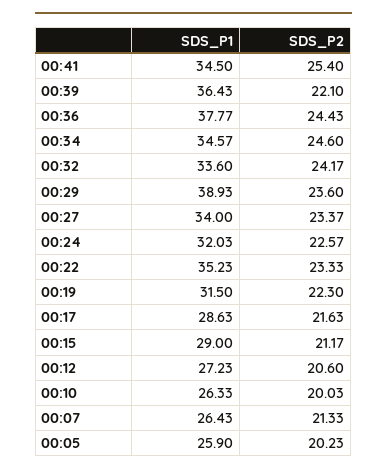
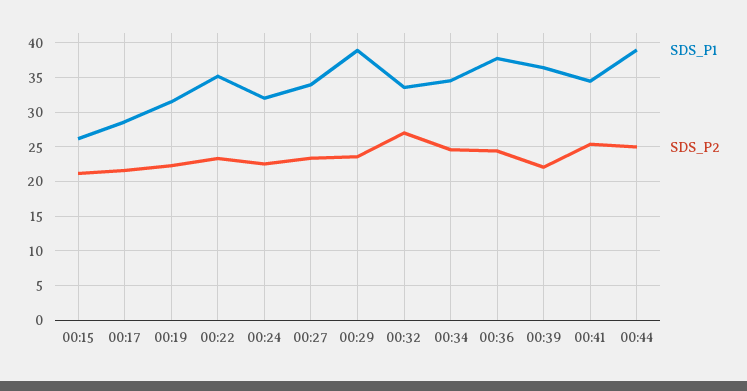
SDS_P2, 00:32: 24.17 -> 27
SDS_P1, 00:15: 29 -> 26
SDS_P1, 00:12: 27.23 -> none
SDS_P2, 00:12: 20.6 -> none
SDS_P1, 00:10: 26.33 -> none
SDS_P2, 00:10: 20.03 -> none
SDS_P1, 00:07: 26.43 -> none
SDS_P2, 00:07: 21.33 -> none
SDS_P1, 00:05: 25.9 -> none
SDS_P2, 00:05: 20.23 -> none
SDS_P1, 00:44: none -> 39
SDS_P2, 00:44: none -> 25

